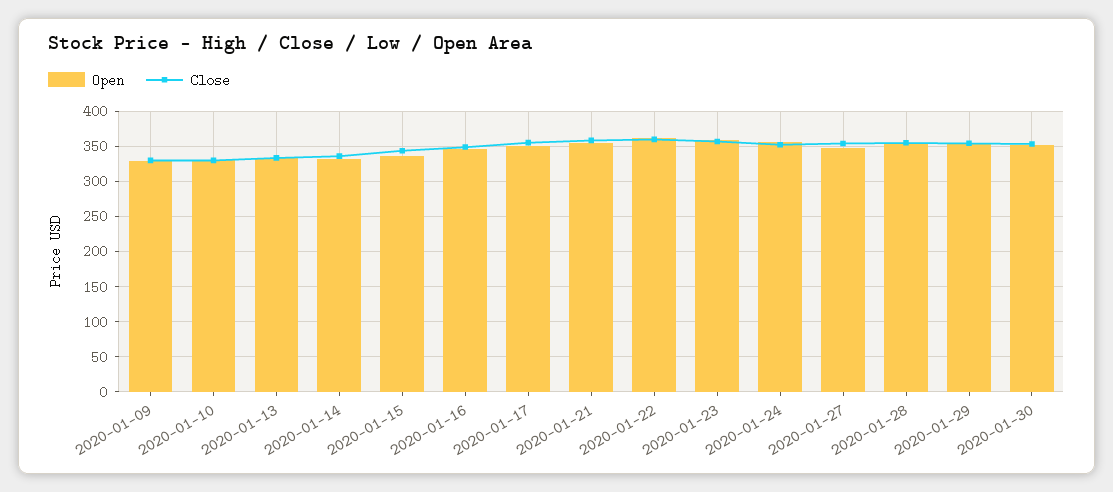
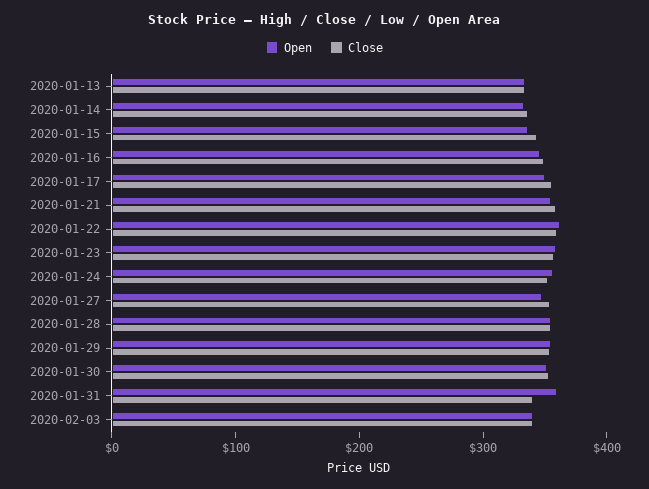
Open, 2020-01-09: 330 -> none
Close, 2020-01-09: 330 -> none
Open, 2020-01-10: 330 -> none
Close, 2020-01-10: 330 -> none
Open, 2020-01-31: none -> 360
Close, 2020-01-31: none -> 340
Open, 2020-02-03: none -> 340
Close, 2020-02-03: none -> 340

